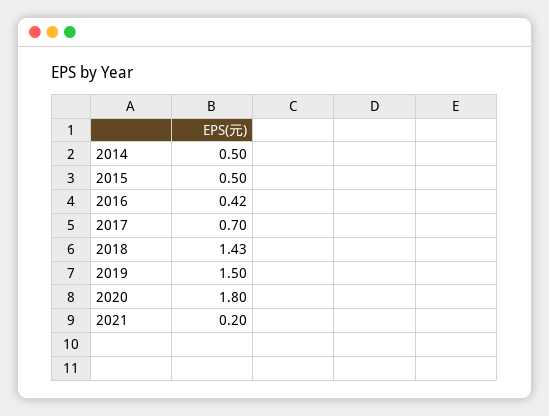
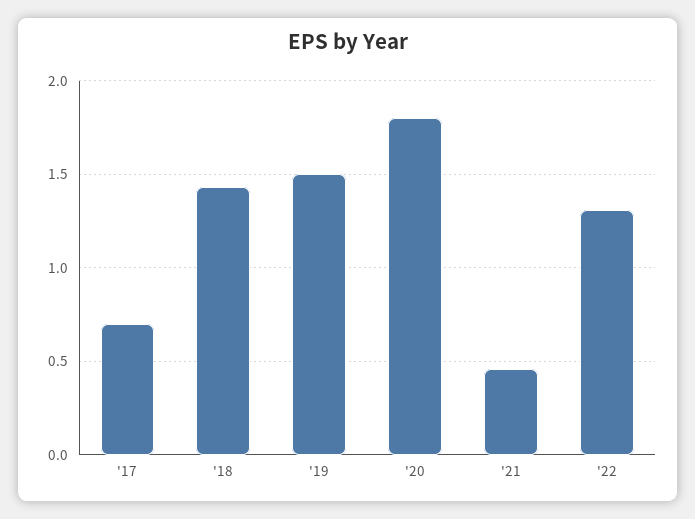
2014: 0.5 -> none
2015: 0.5 -> none
2016: 0.42 -> none
2021: 0.2 -> 0.45
'22: none -> 1.3

